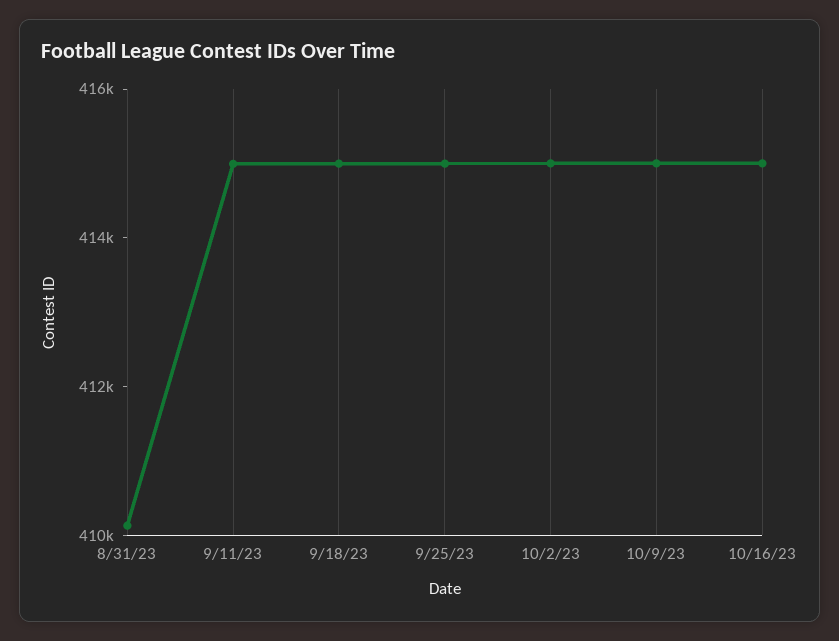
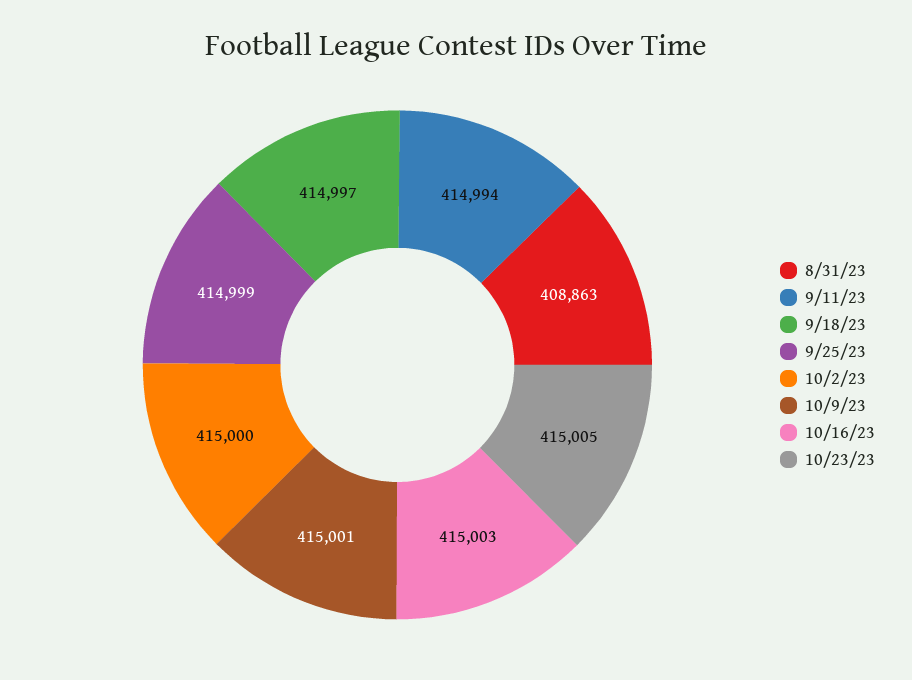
8/31/23: 410000 -> 408863
10/23/23: none -> 415005

